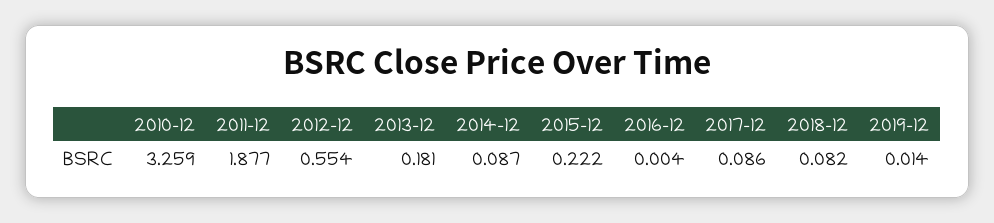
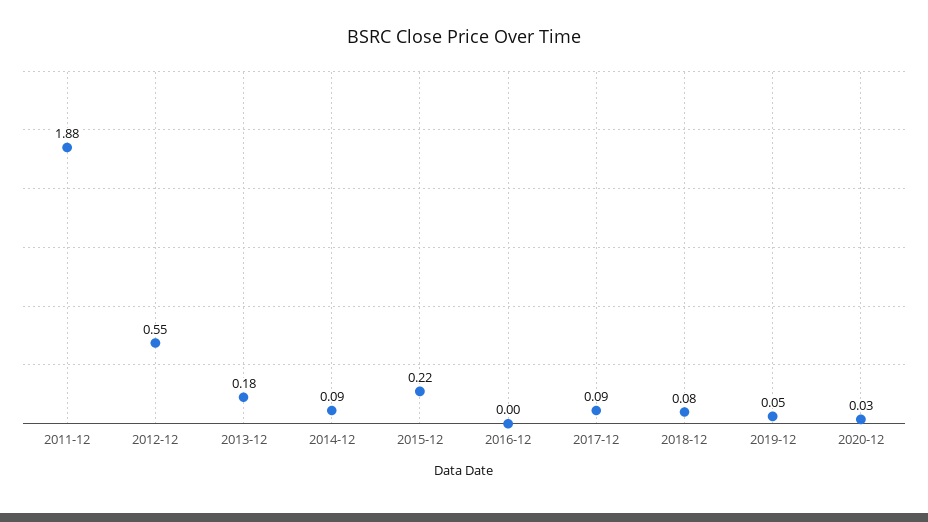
2010-12: 3.259 -> none
2019-12: 0.014 -> 0.05
2020-12: none -> 0.03

